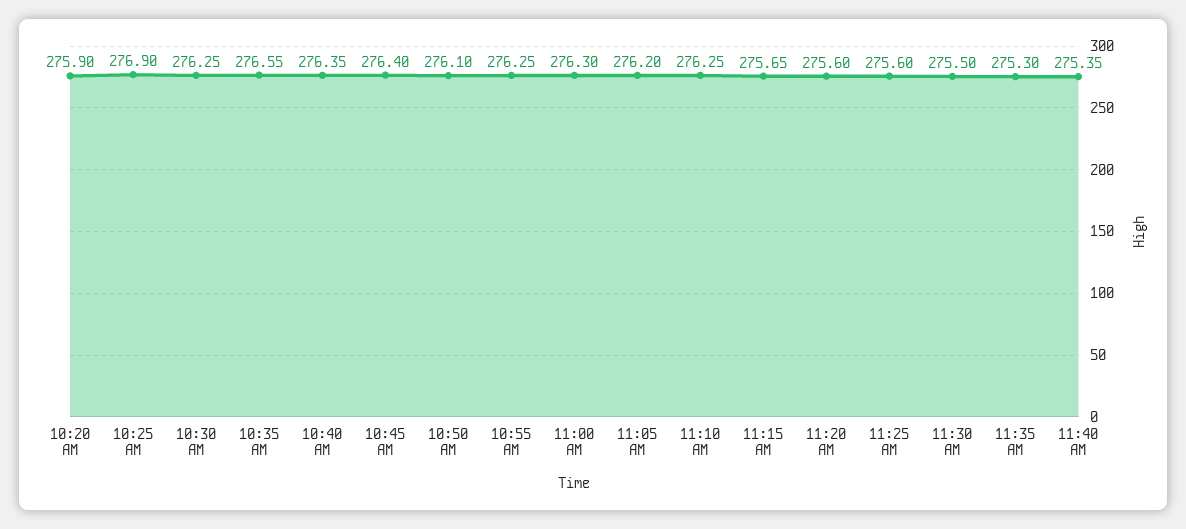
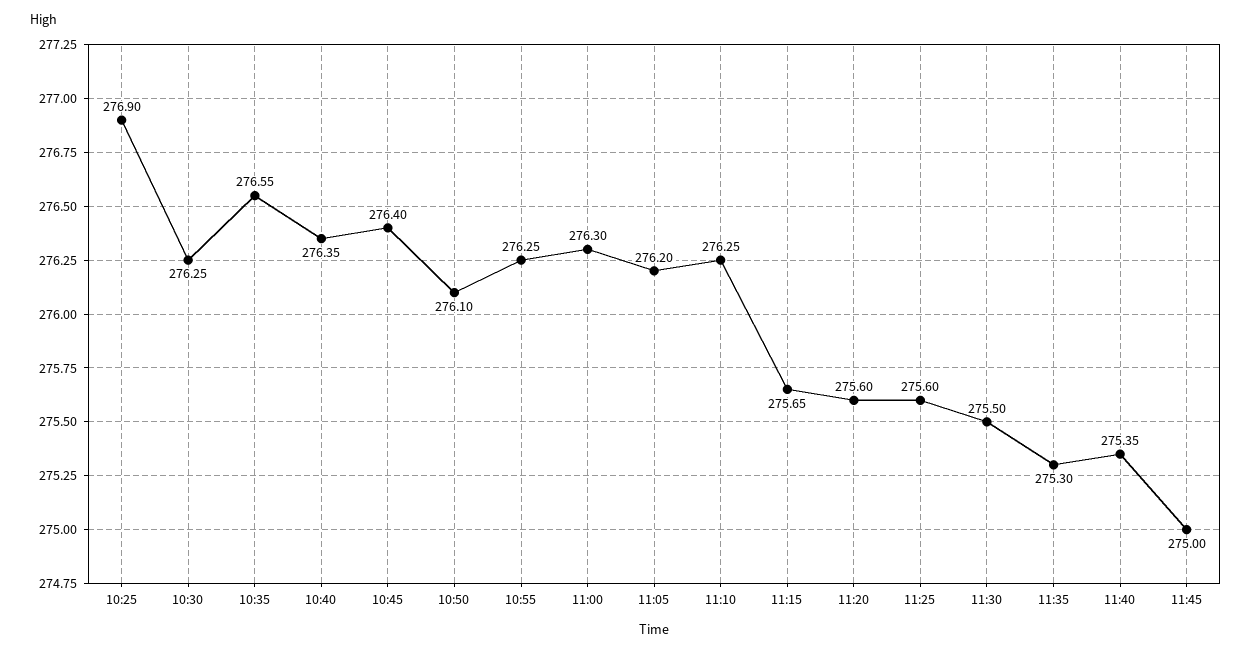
10:20 AM: 275.9 -> none
11:45: none -> 275

